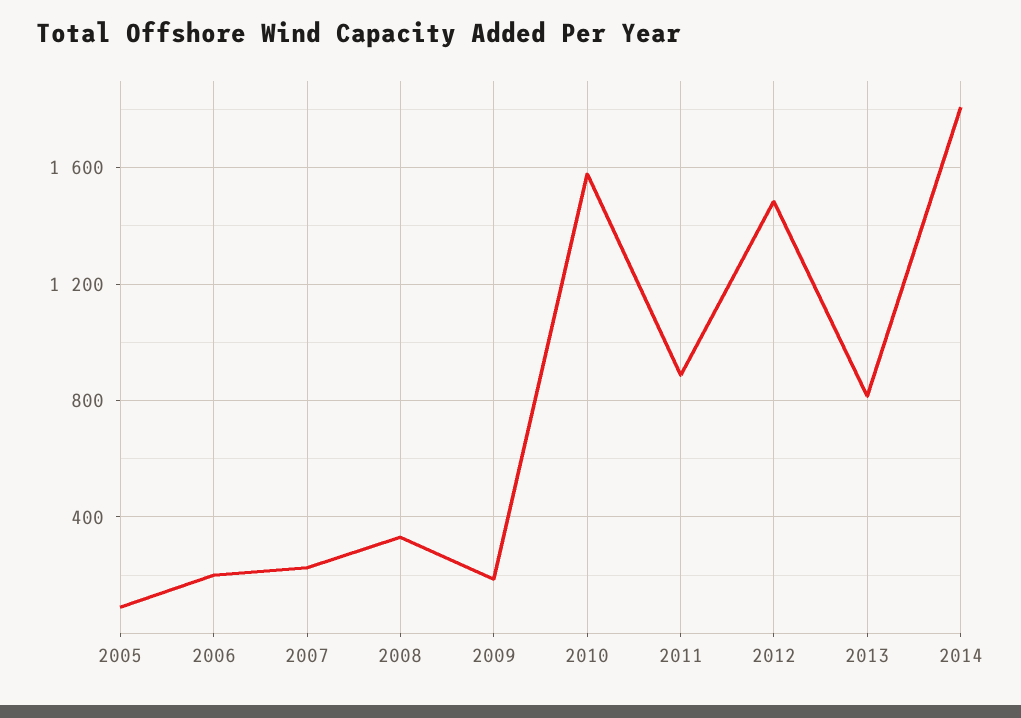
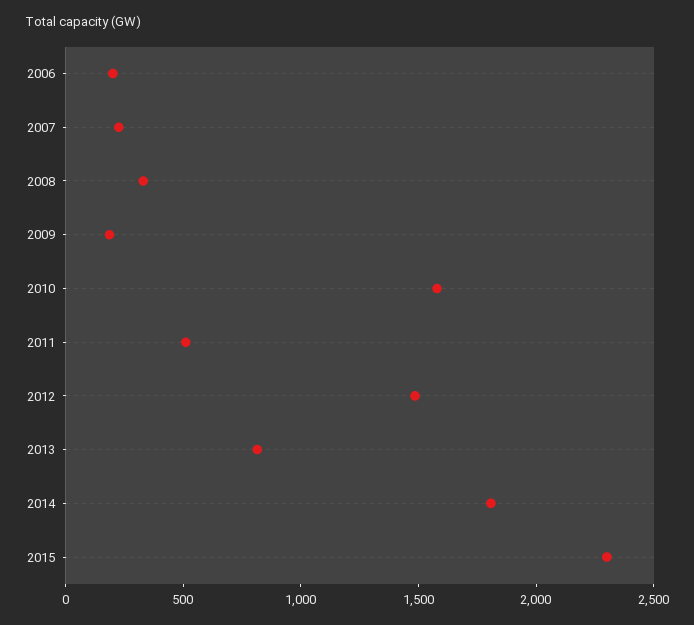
2005: 100 -> none
2011: 900 -> 500
2015: none -> 2300

